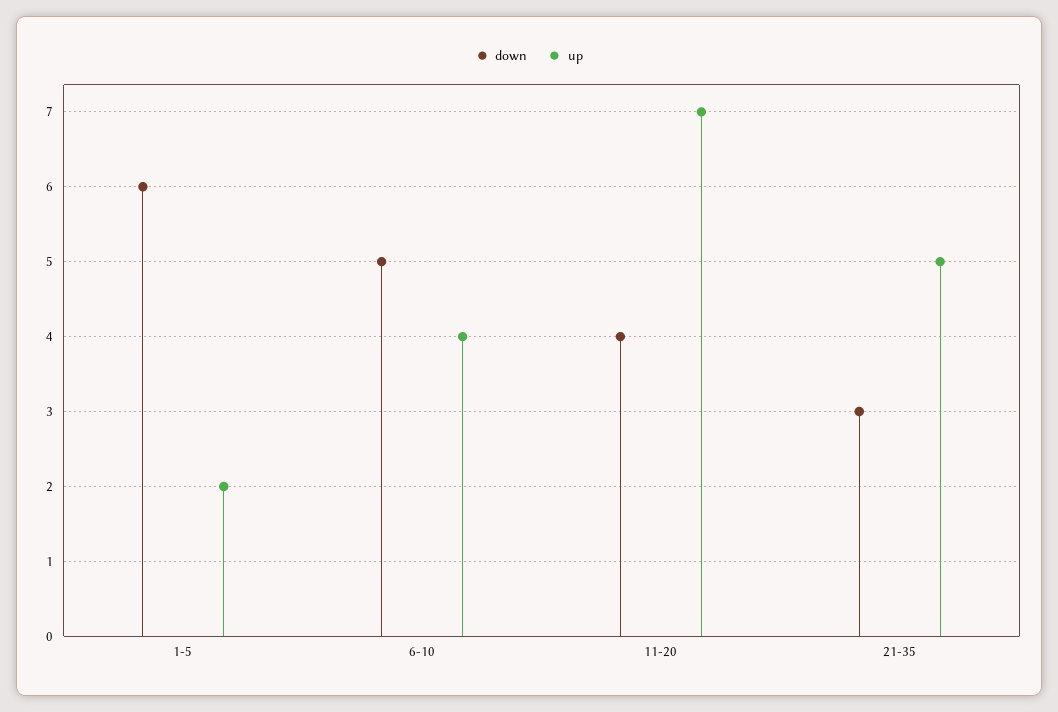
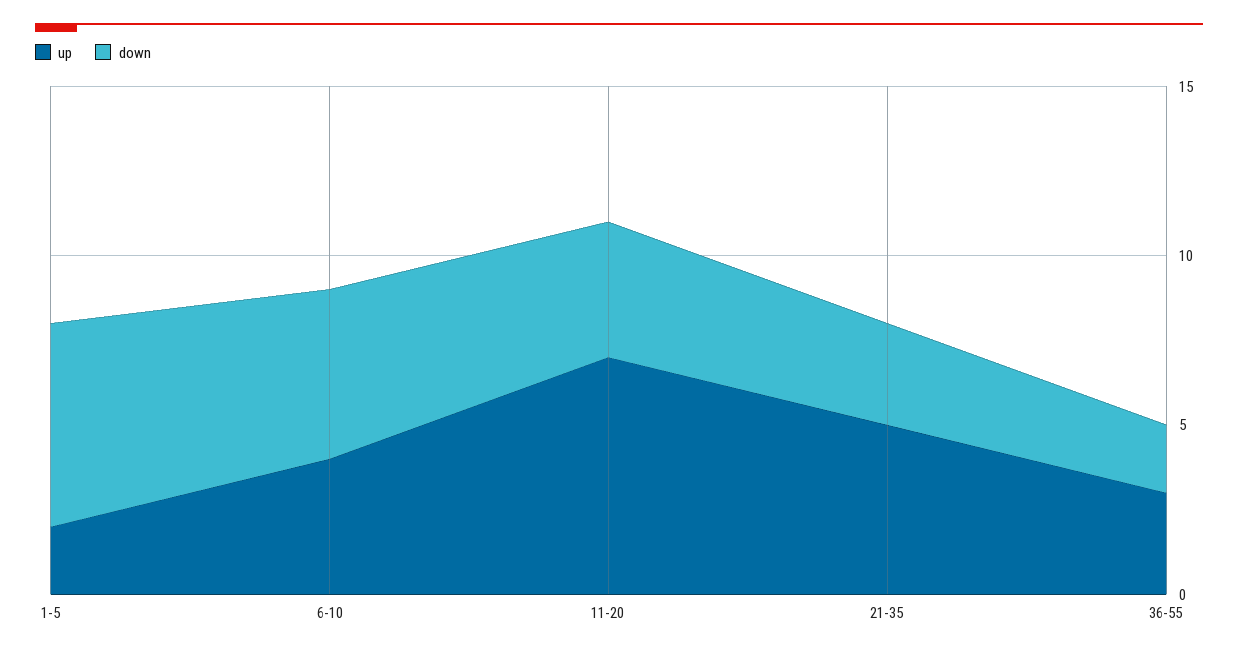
up, 36-55: none -> 3
down, 36-55: none -> 2

